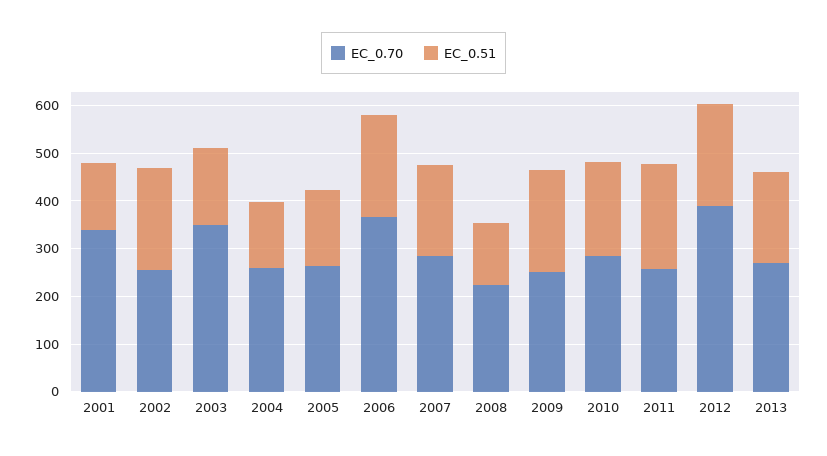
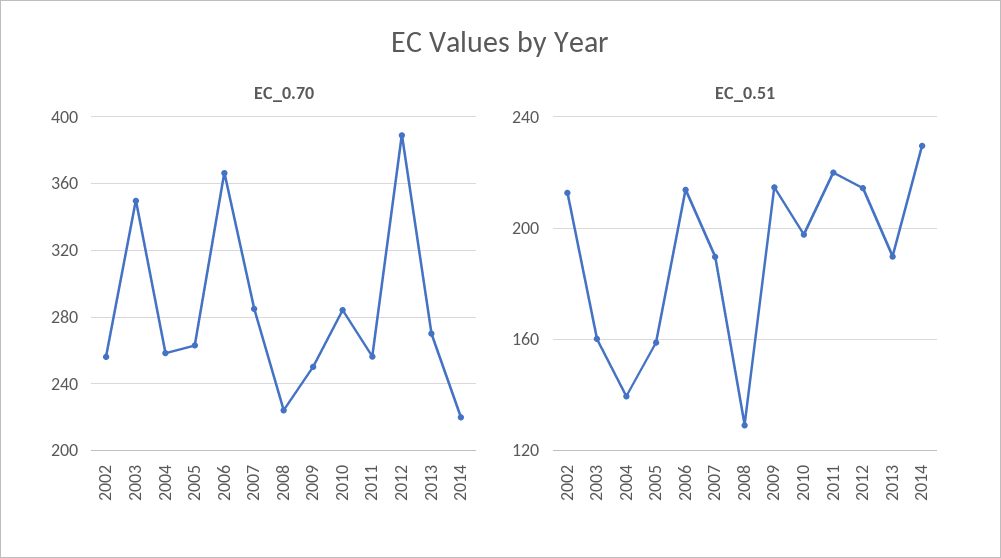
EC_0.70, 2001: 340 -> none
EC_0.51, 2001: 140 -> none
EC_0.70, 2014: none -> 220
EC_0.51, 2014: none -> 230

